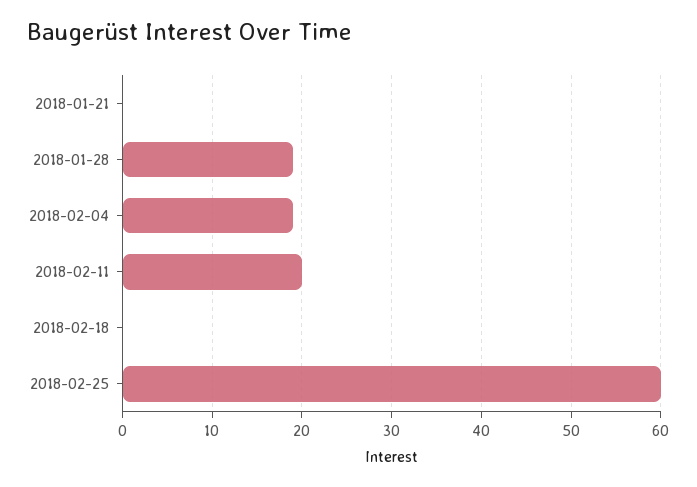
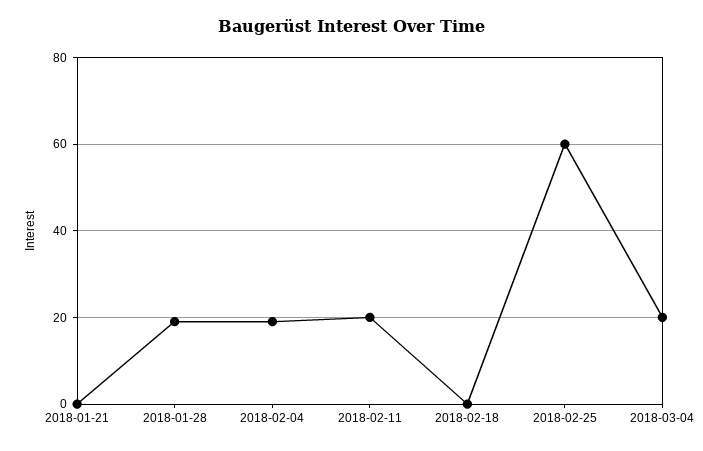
2018-03-04: none -> 20

